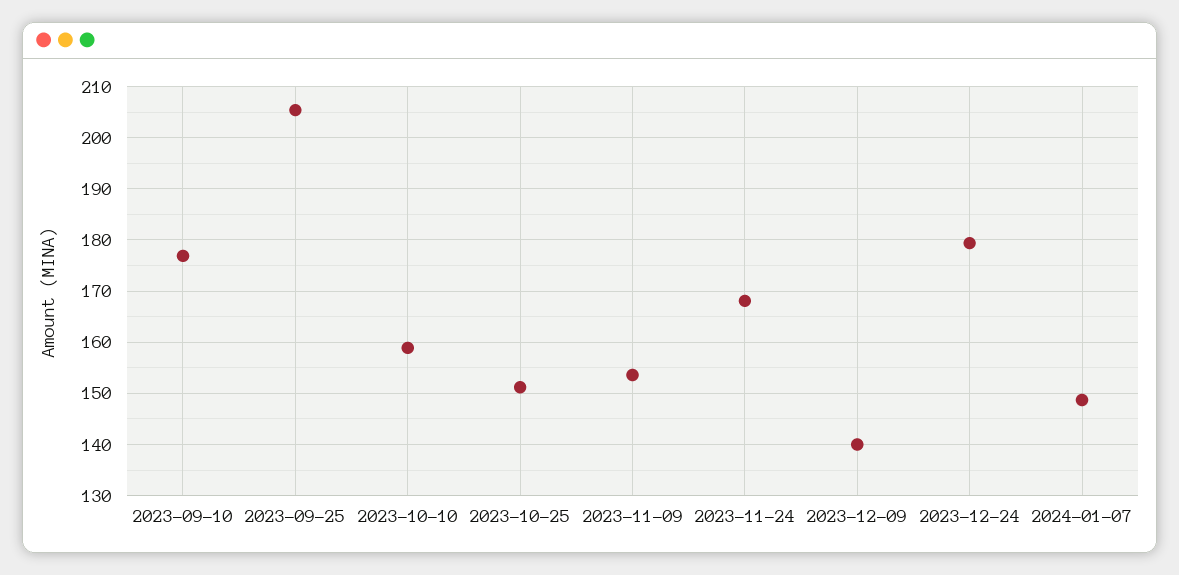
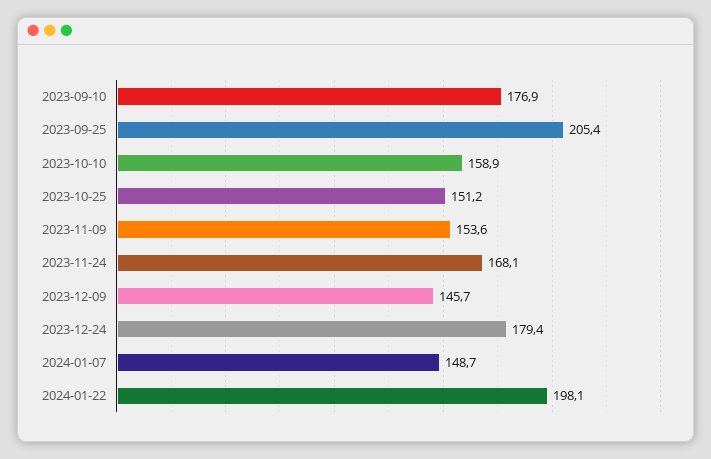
2023-12-09: 140 -> 145.7
2024-01-22: none -> 198.1

